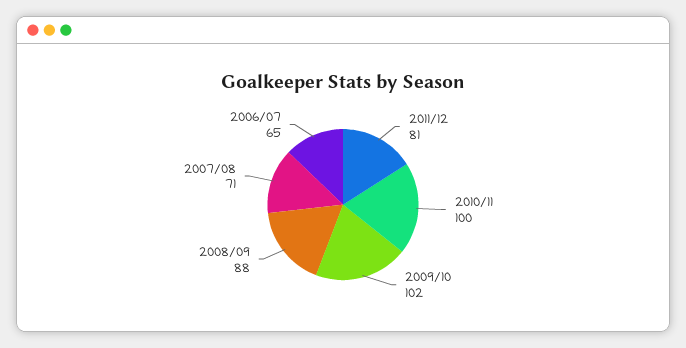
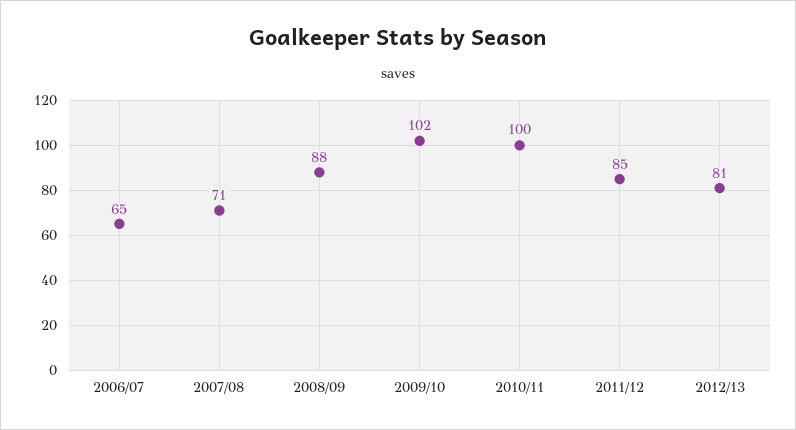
2011/12: 81 -> 85
2012/13: none -> 81

